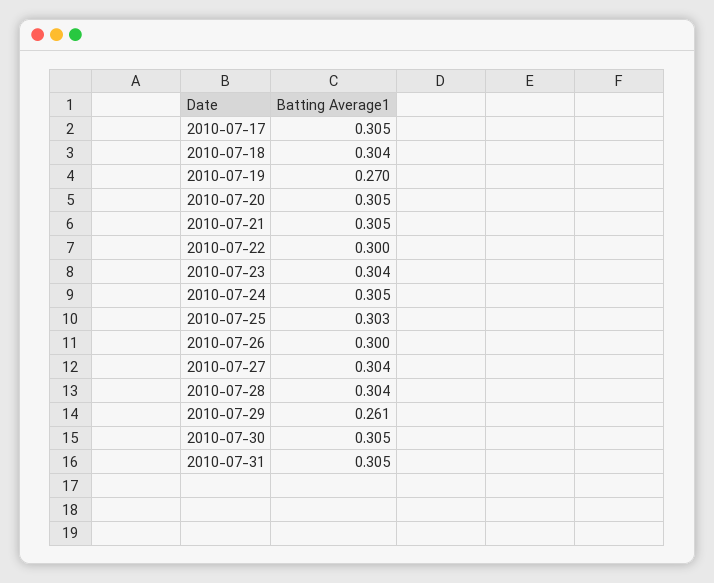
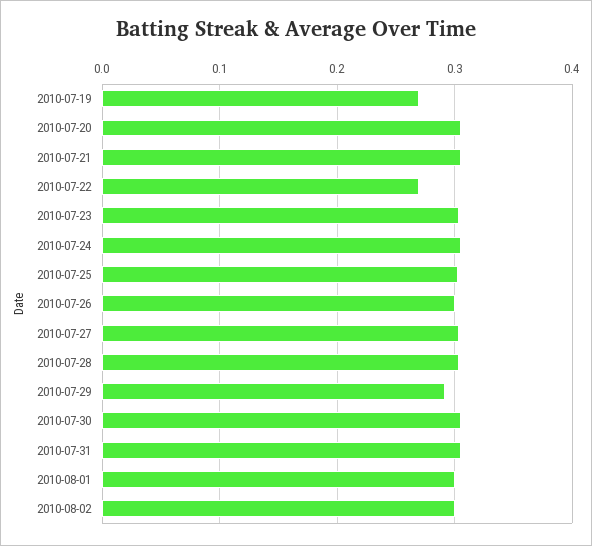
2010-07-17: 0.305 -> none
2010-07-18: 0.304 -> none
2010-07-22: 0.3 -> 0.27
2010-07-29: 0.261 -> 0.29
2010-08-01: none -> 0.3
2010-08-02: none -> 0.3

